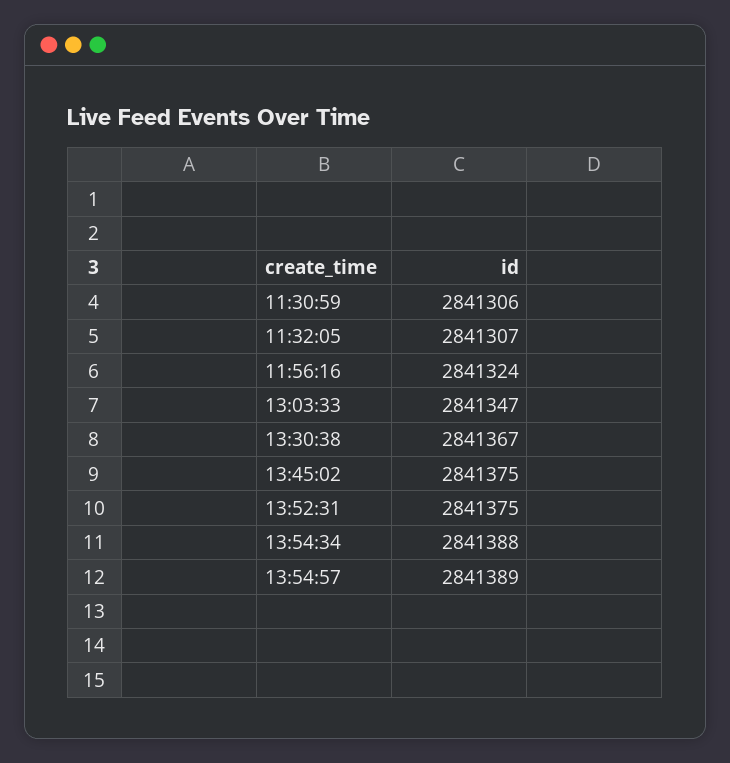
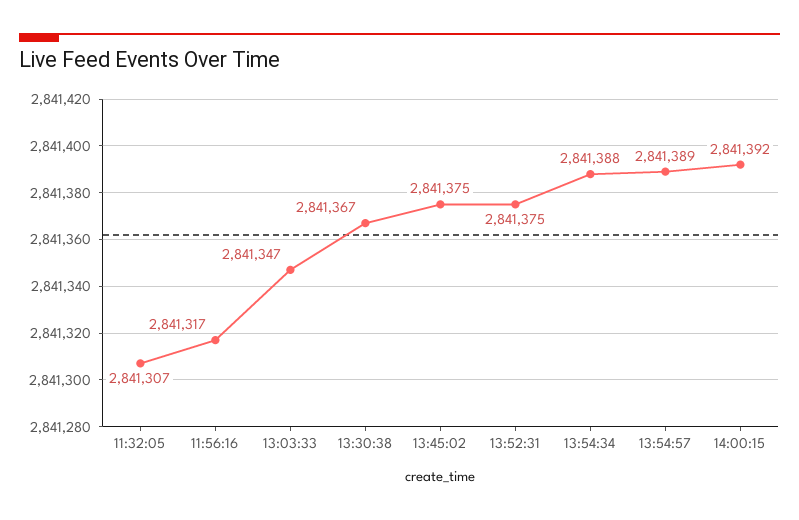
11:30:59: 2841306 -> none
11:56:16: 2841324 -> 2841317
14:00:15: none -> 2841392

